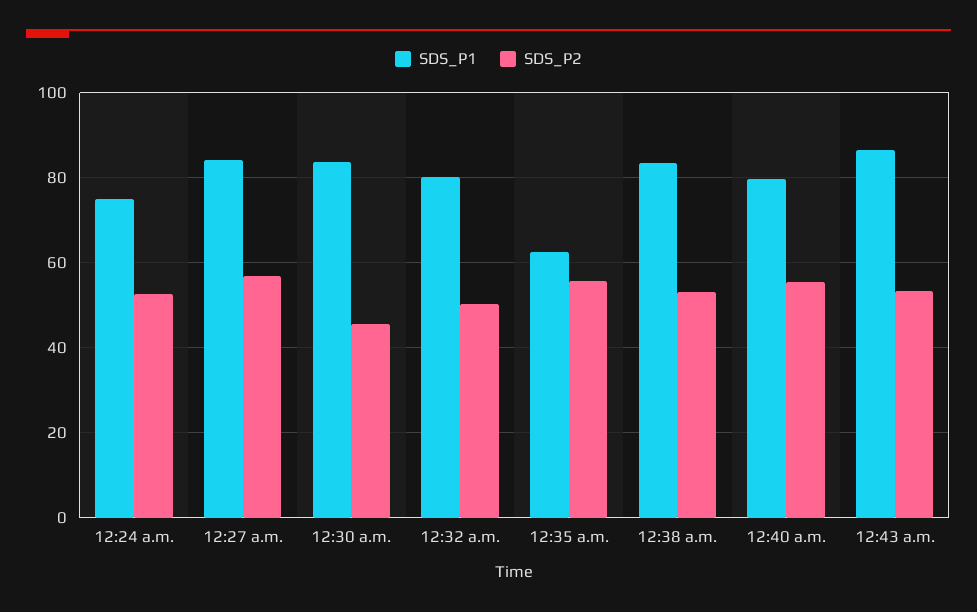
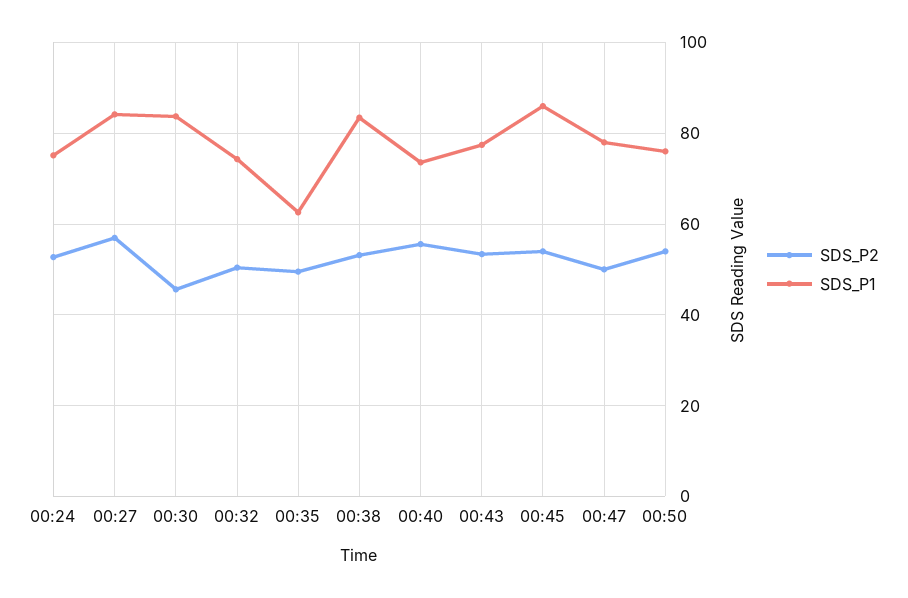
SDS_P1, 12:32 a.m.: 80 -> 74
SDS_P2, 12:35 a.m.: 56 -> 50
SDS_P1, 12:40 a.m.: 80 -> 74
SDS_P1, 12:43 a.m.: 86 -> 78
SDS_P2, 00:45: none -> 54
SDS_P1, 00:45: none -> 86
SDS_P2, 00:47: none -> 50
SDS_P1, 00:47: none -> 78
SDS_P2, 00:50: none -> 54
SDS_P1, 00:50: none -> 76

